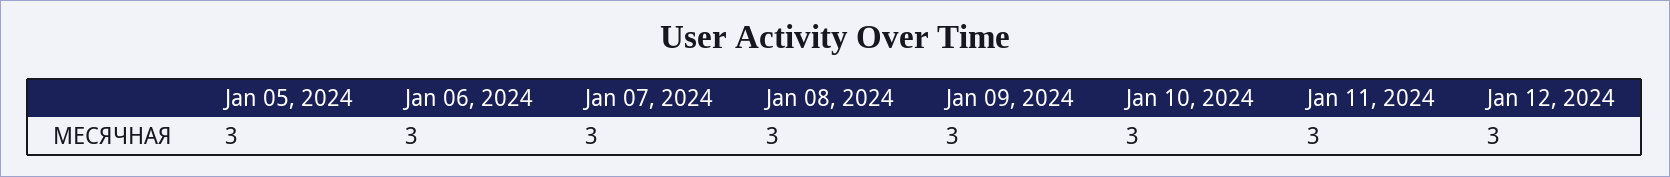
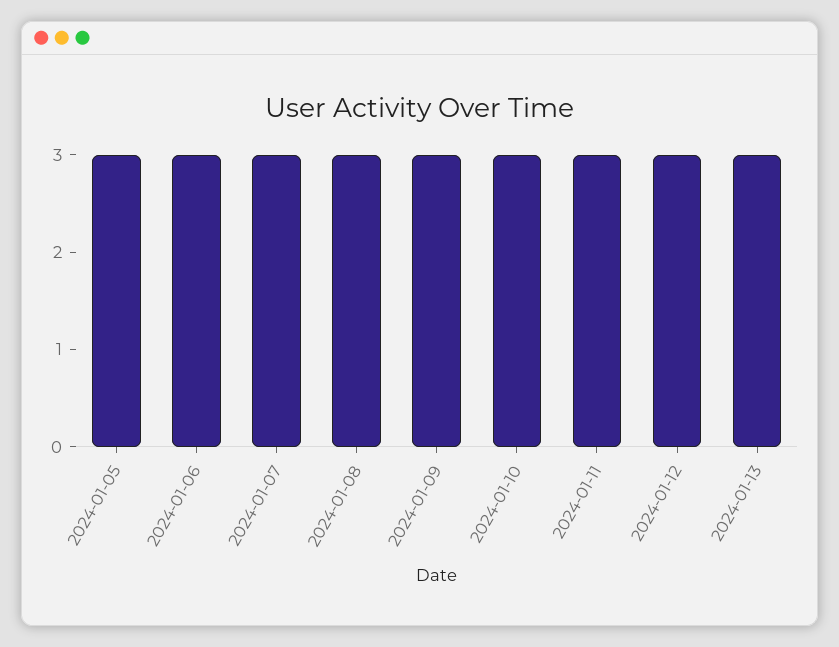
2024-01-13: none -> 3

